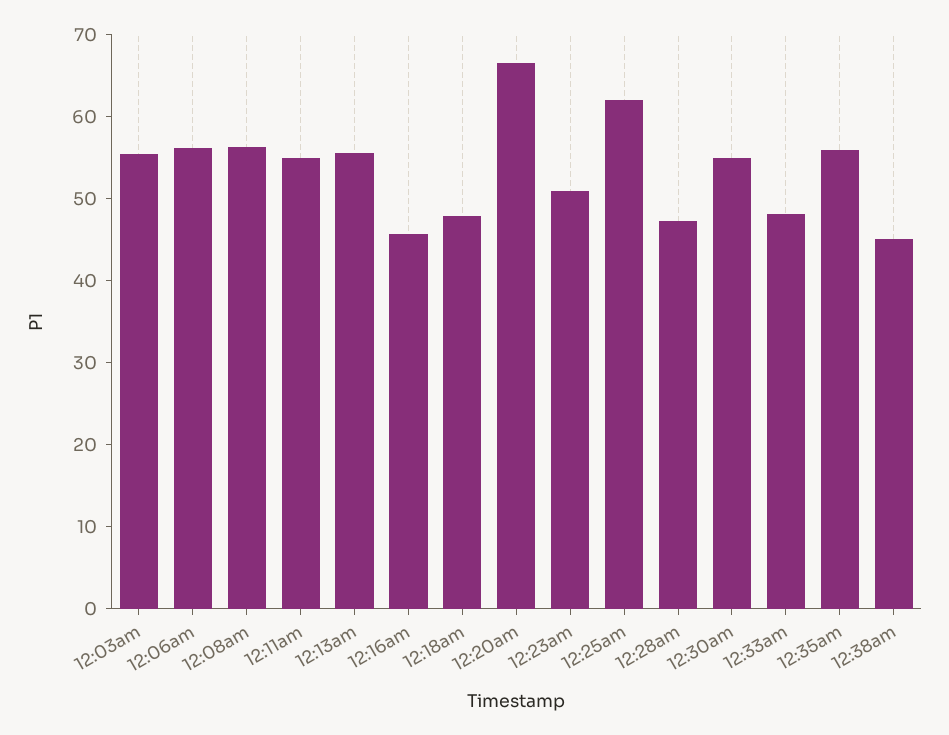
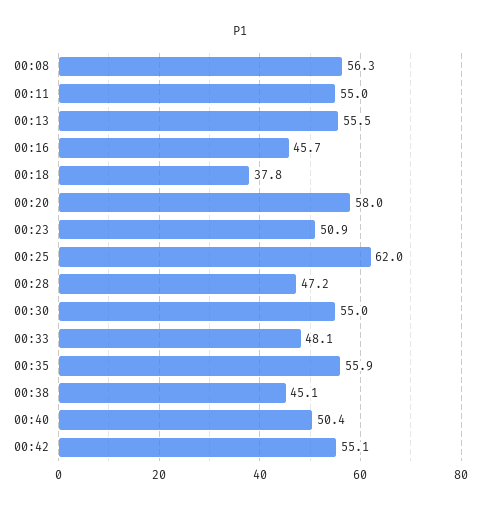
12:03am: 56 -> none
12:06am: 56 -> none
12:18am: 48 -> 37.8
12:20am: 66 -> 58
00:40: none -> 50.4
00:42: none -> 55.1

